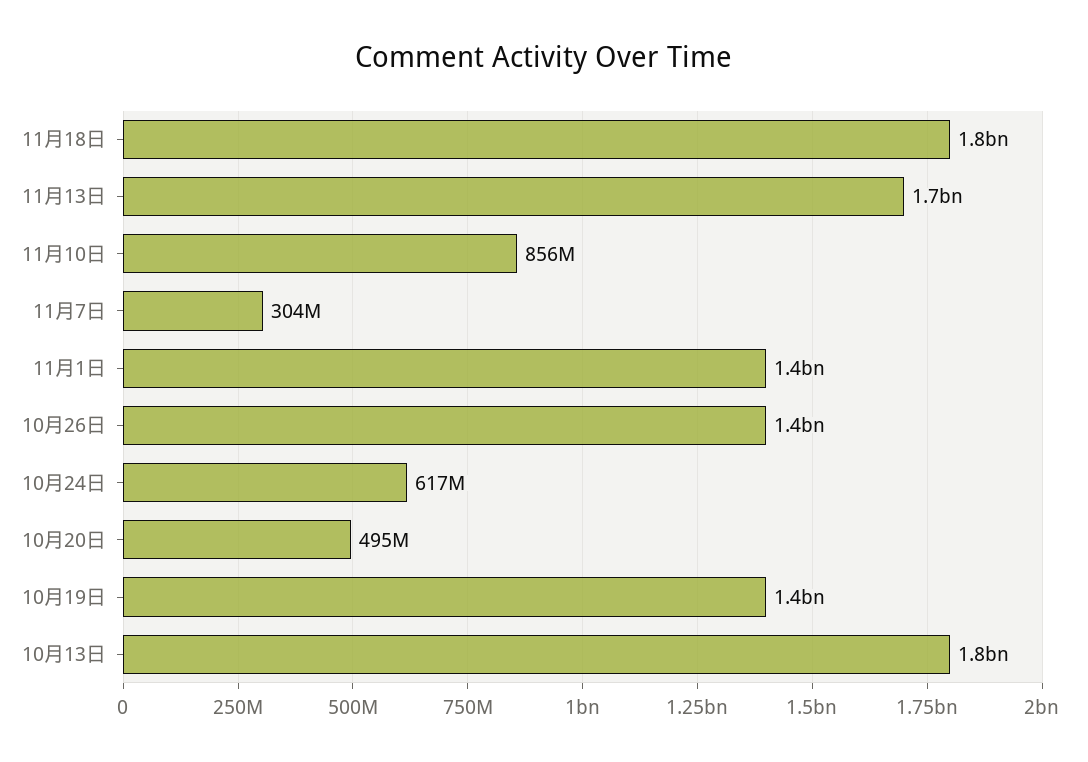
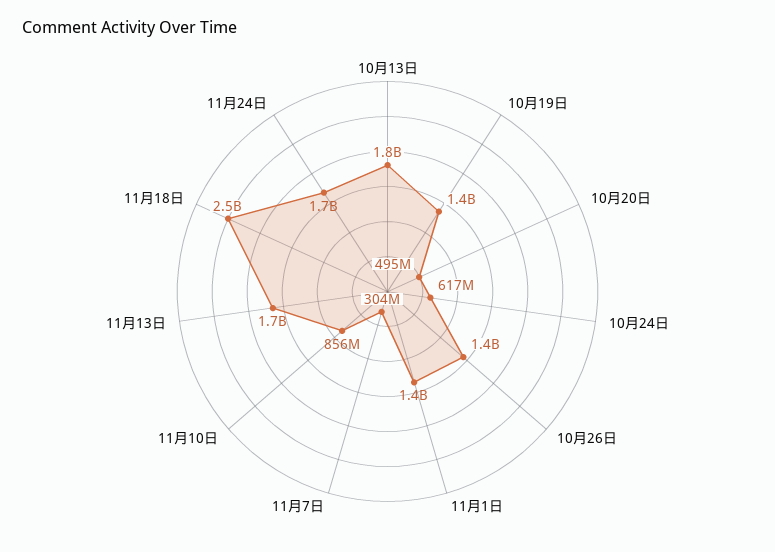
11月18日: 1800000000 -> 2500000000
11月24日: none -> 1700000000

